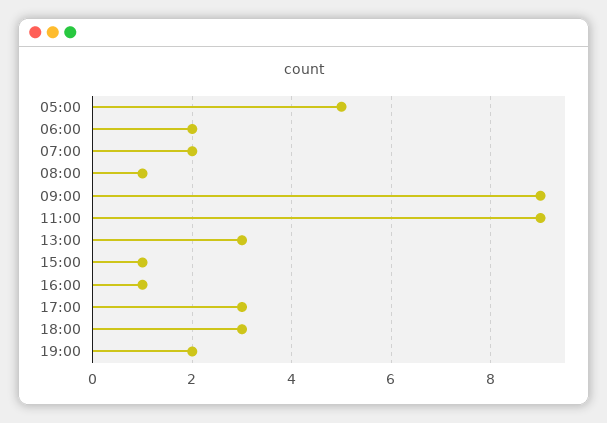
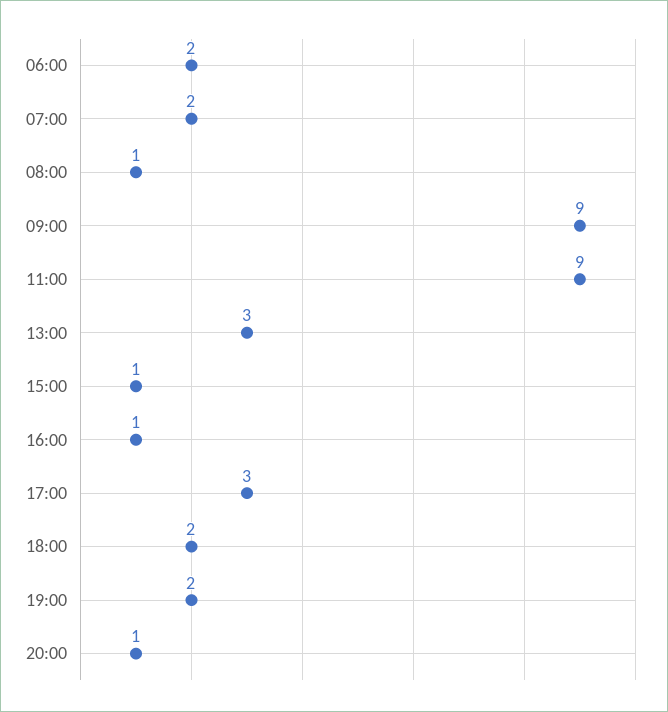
05:00: 5 -> none
18:00: 3 -> 2
20:00: none -> 1

